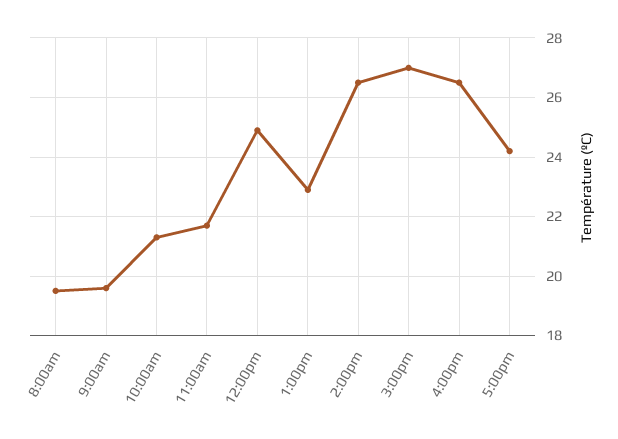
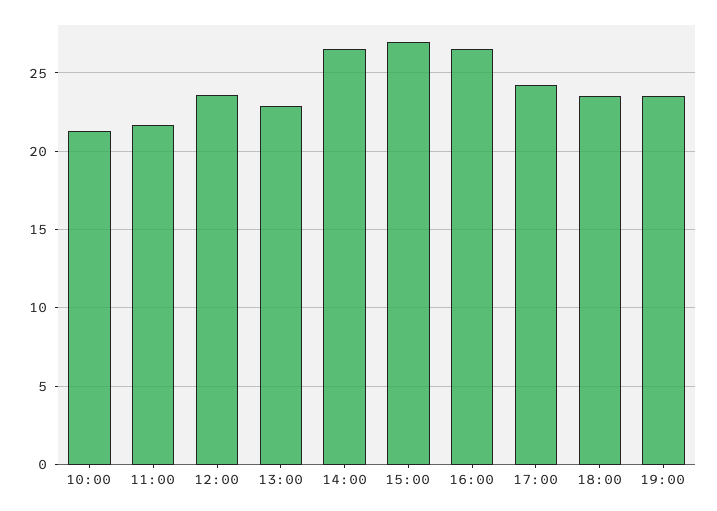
8:00am: 19.5 -> none
9:00am: 19.5 -> none
12:00pm: 25 -> 23.5
18:00: none -> 23.5
19:00: none -> 23.5

